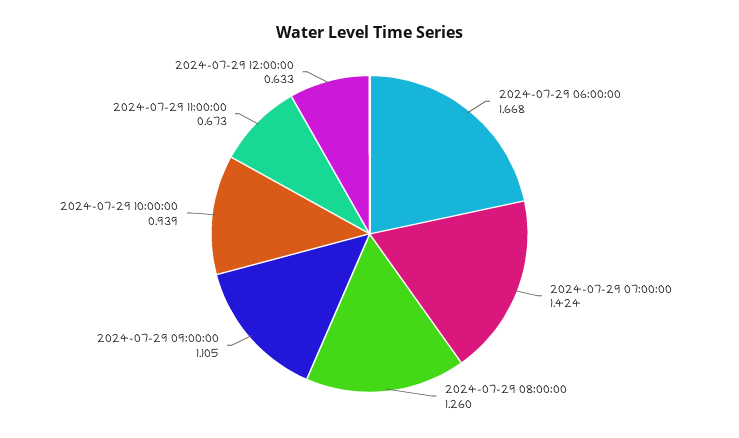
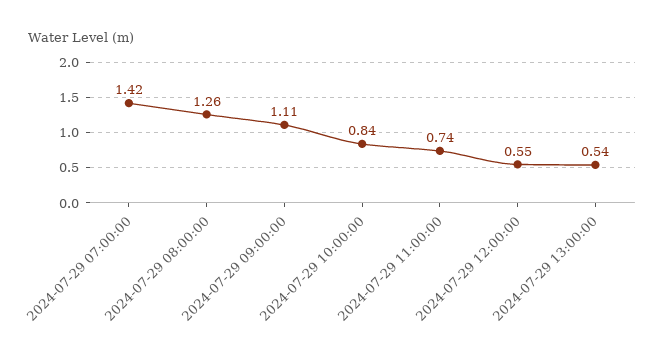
2024-07-29 06:00:00: 1.668 -> none
2024-07-29 10:00:00: 0.939 -> 0.84
2024-07-29 11:00:00: 0.673 -> 0.74
2024-07-29 12:00:00: 0.633 -> 0.55
2024-07-29 13:00:00: none -> 0.54

